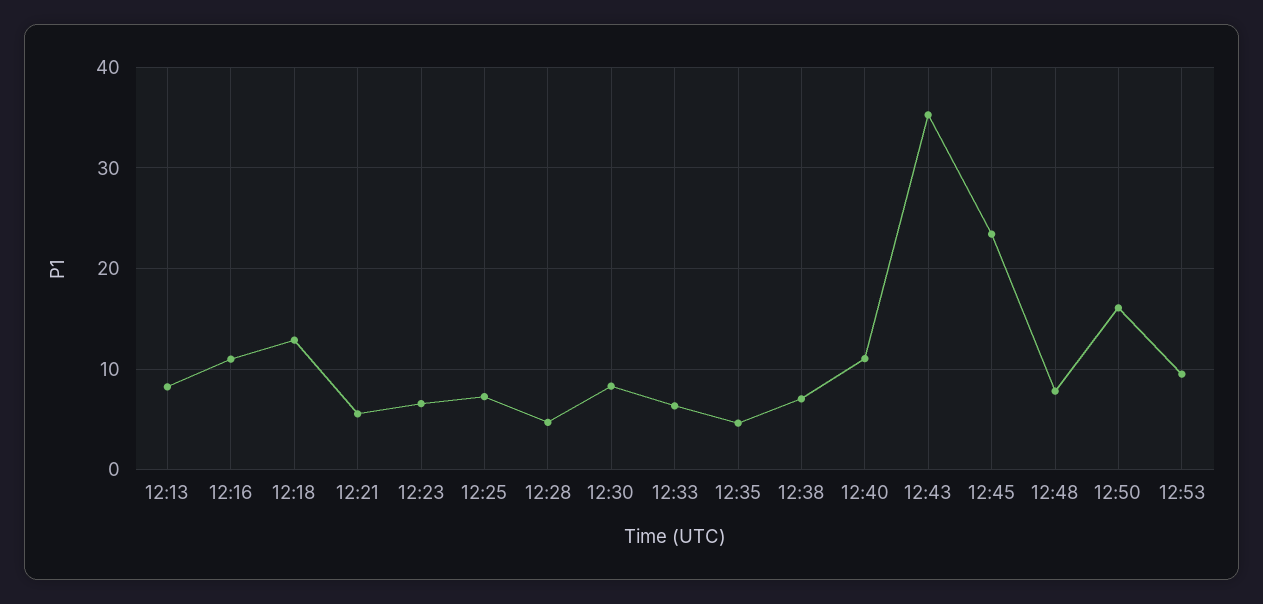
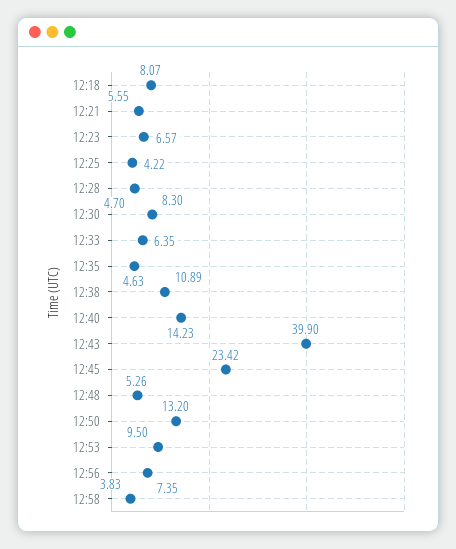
12:13: 8 -> none
12:16: 11 -> none
12:18: 13 -> 8.07
12:25: 7 -> 4.22
12:38: 7 -> 10.89
12:40: 11 -> 14.23
12:43: 35 -> 39.9
12:48: 8 -> 5.26
12:50: 16 -> 13.2
12:56: none -> 7.35
12:58: none -> 3.83

